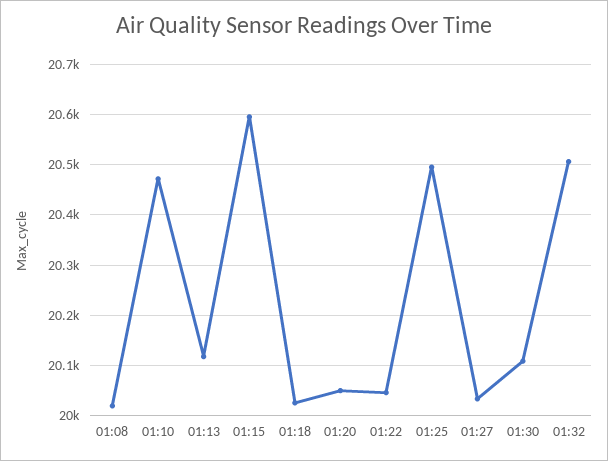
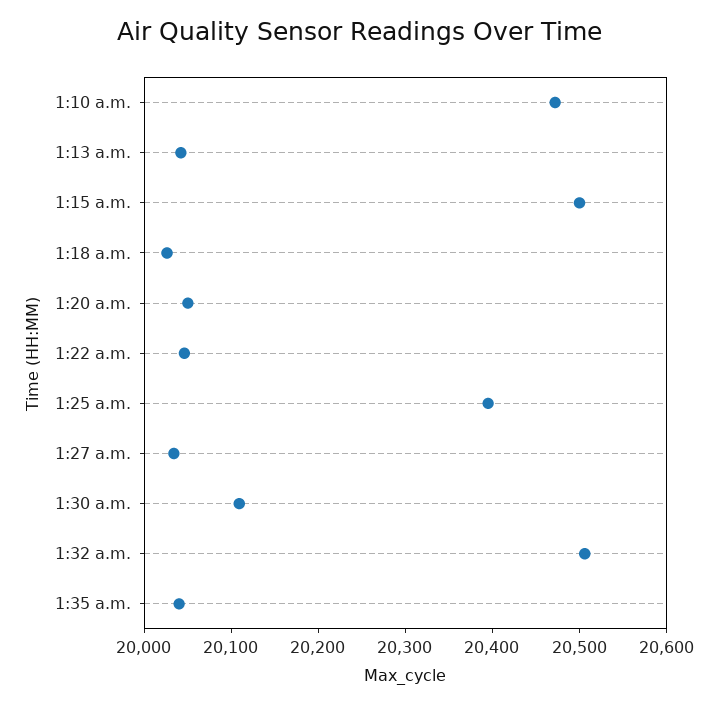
01:08: 20020 -> none
01:13: 20120 -> 20040
01:15: 20600 -> 20500
01:25: 20500 -> 20400
1:35 a.m.: none -> 20040

